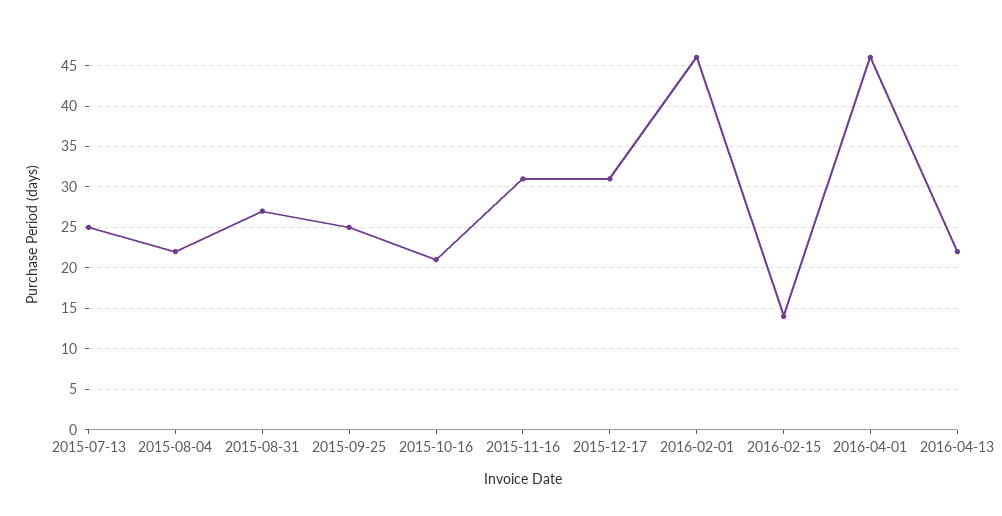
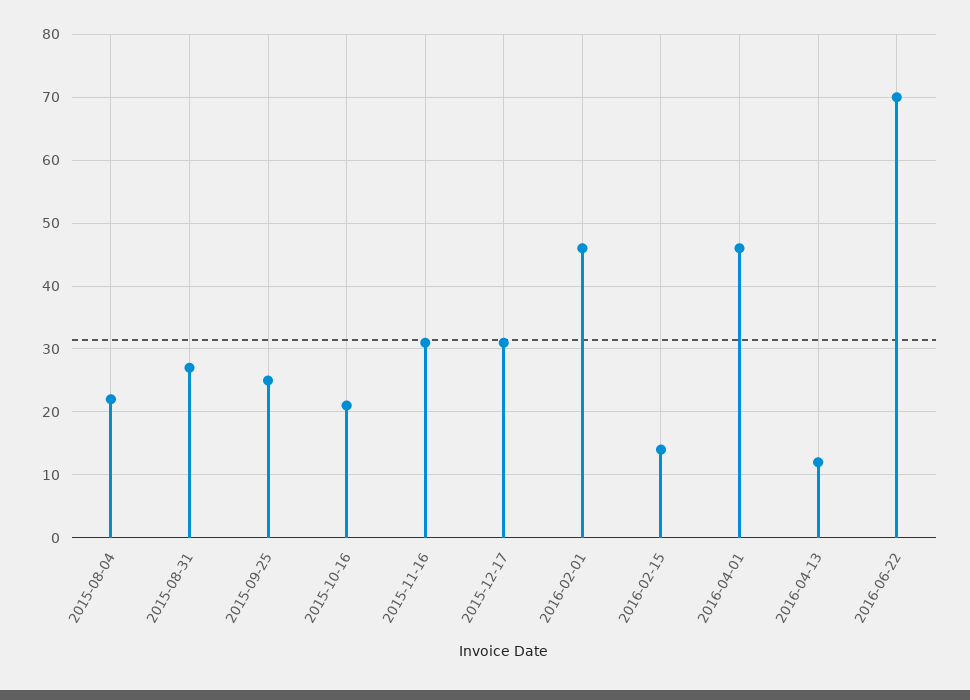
2015-07-13: 25 -> none
2016-04-13: 22 -> 12
2016-06-22: none -> 70

